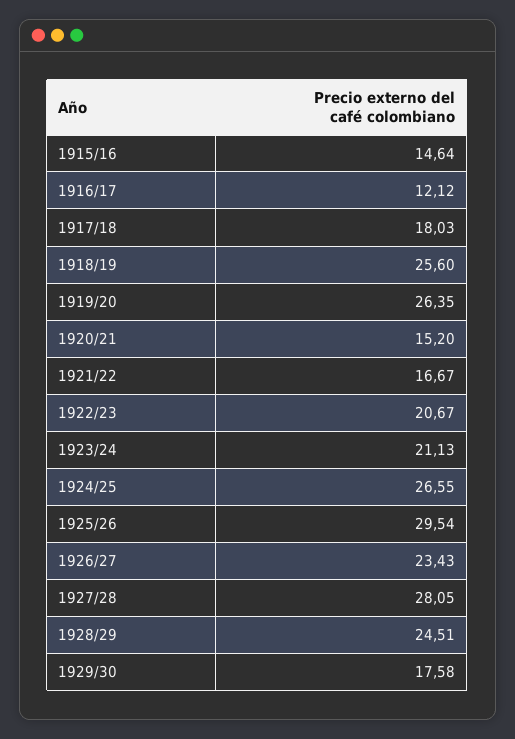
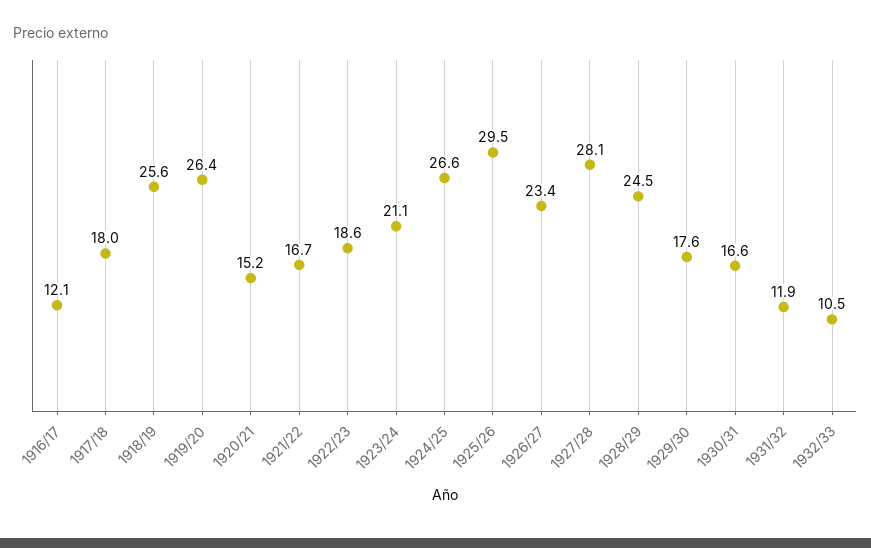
1915/16: 14.64 -> none
1922/23: 20.67 -> 18.6
1930/31: none -> 16.6
1931/32: none -> 11.9
1932/33: none -> 10.5

